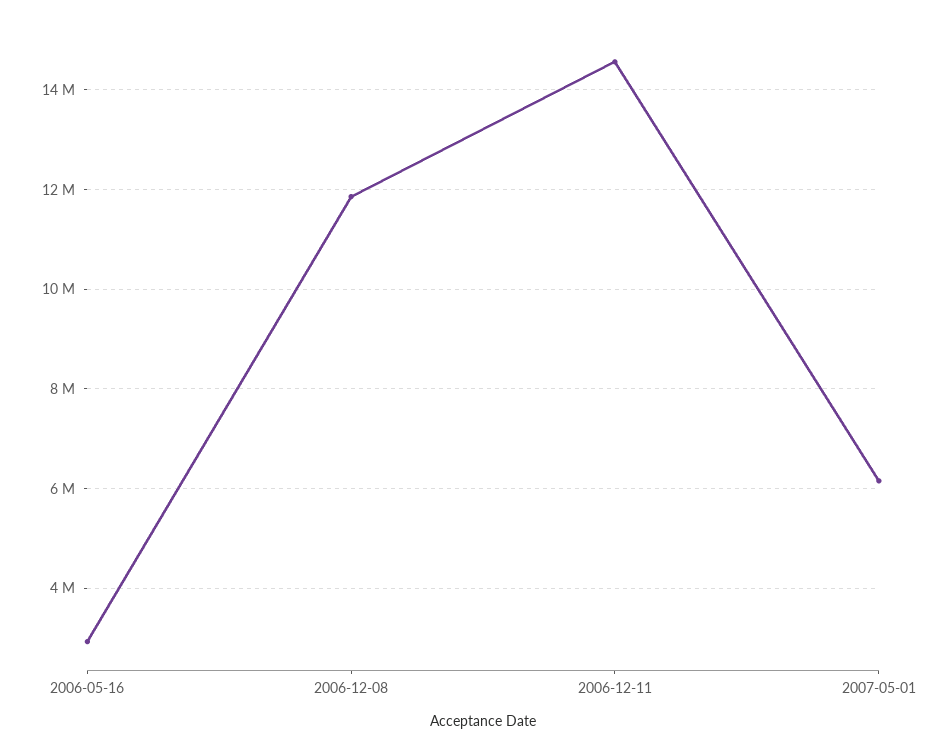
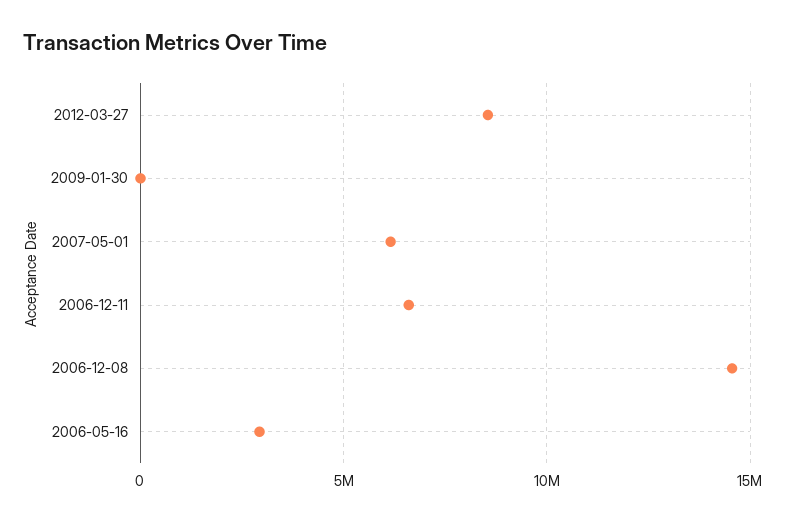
2006-12-08: 11800000 -> 14500000
2006-12-11: 14600000 -> 6500000
2012-03-27: none -> 8500000
2009-01-30: none -> 0

